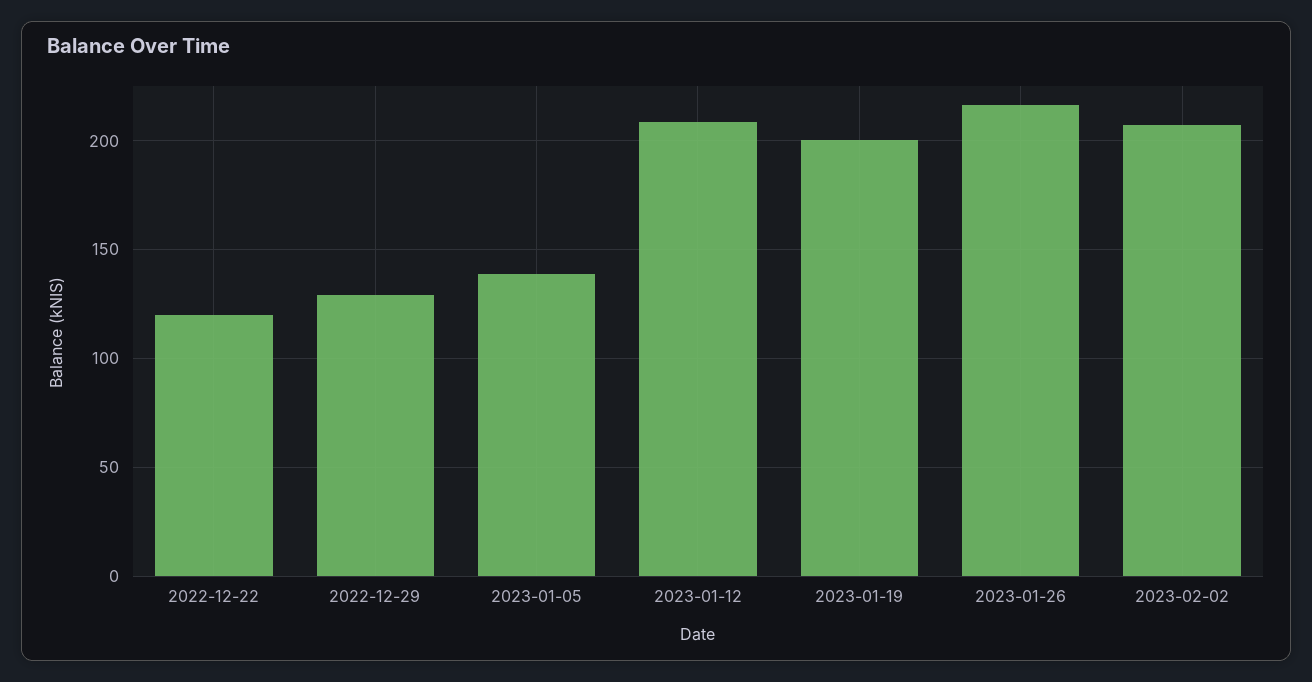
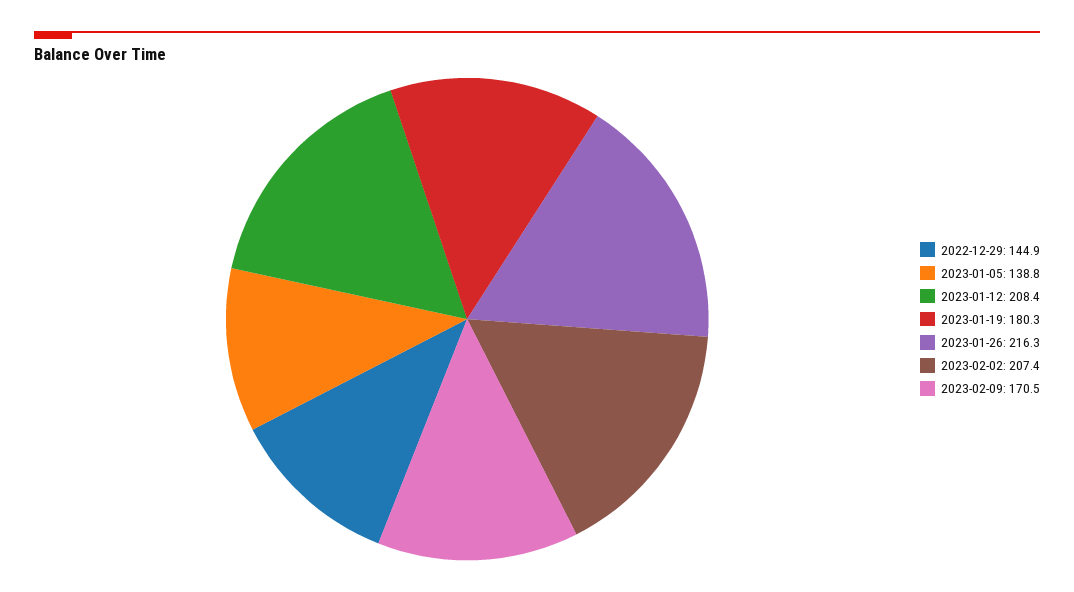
2022-12-22: 120 -> none
2022-12-29: 130 -> 144.9
2023-01-19: 200 -> 180.3
2023-02-09: none -> 170.5

